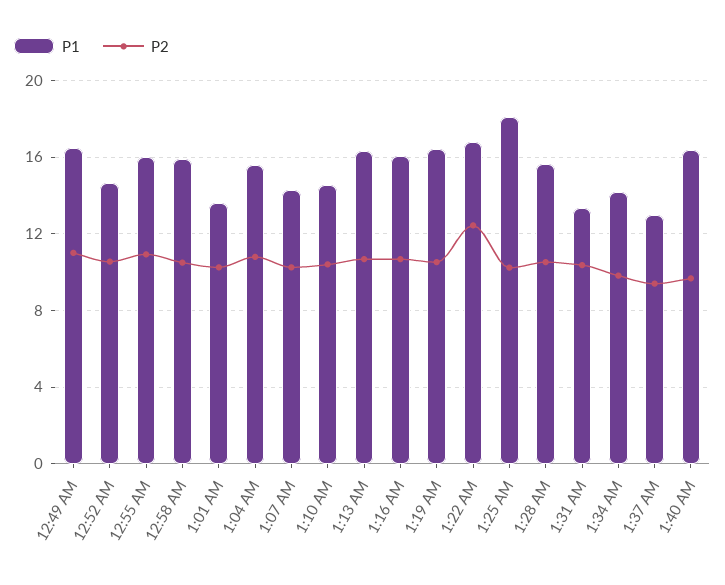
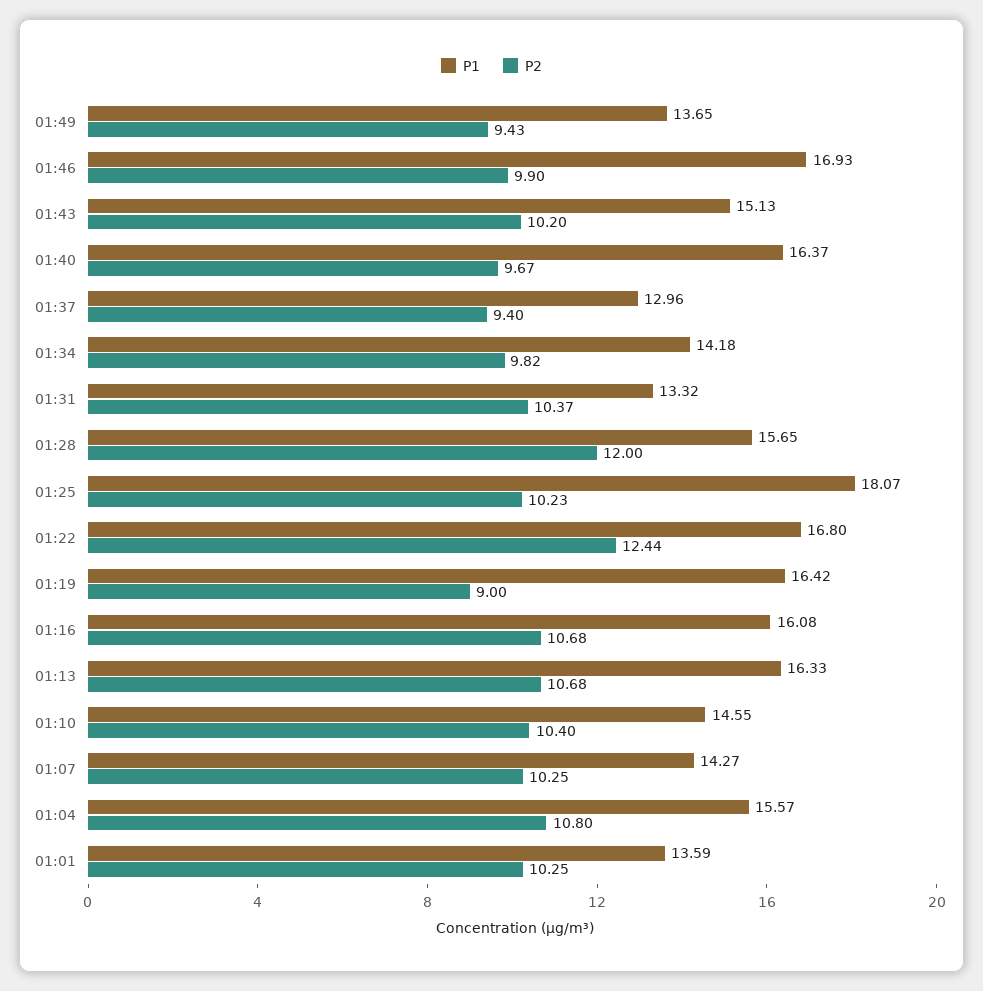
P1, 12:49 AM: 16.5 -> none
P2, 12:49 AM: 11 -> none
P1, 12:52 AM: 14.5 -> none
P2, 12:52 AM: 10.5 -> none
P1, 12:55 AM: 16 -> none
P2, 12:55 AM: 11 -> none
P1, 12:58 AM: 16 -> none
P2, 12:58 AM: 10.5 -> none
P2, 1:19 AM: 10.5 -> 9
P2, 1:28 AM: 10.5 -> 12
P1, 01:49: none -> 13.65
P2, 01:49: none -> 9.43
P1, 01:46: none -> 16.93
P2, 01:46: none -> 9.9
P1, 01:43: none -> 15.13
P2, 01:43: none -> 10.2

